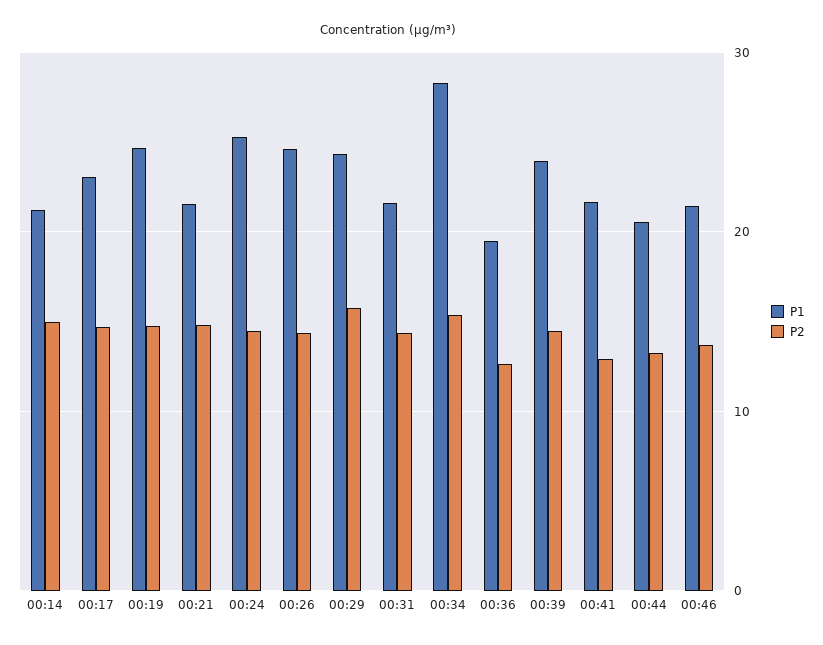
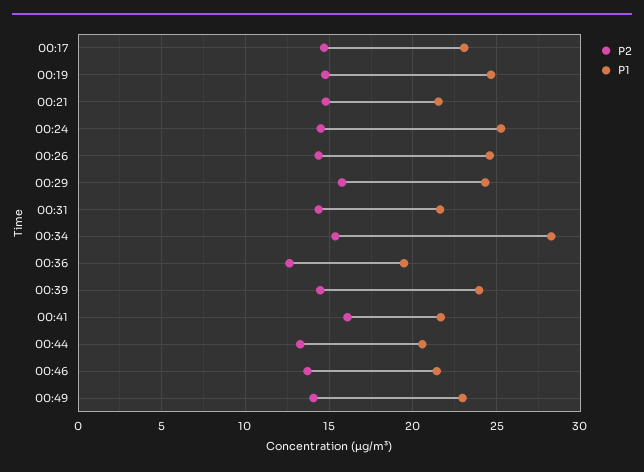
P1, 00:14: 21 -> none
P2, 00:14: 15 -> none
P2, 00:41: 13 -> 16
P2, 00:49: none -> 14
P1, 00:49: none -> 23

